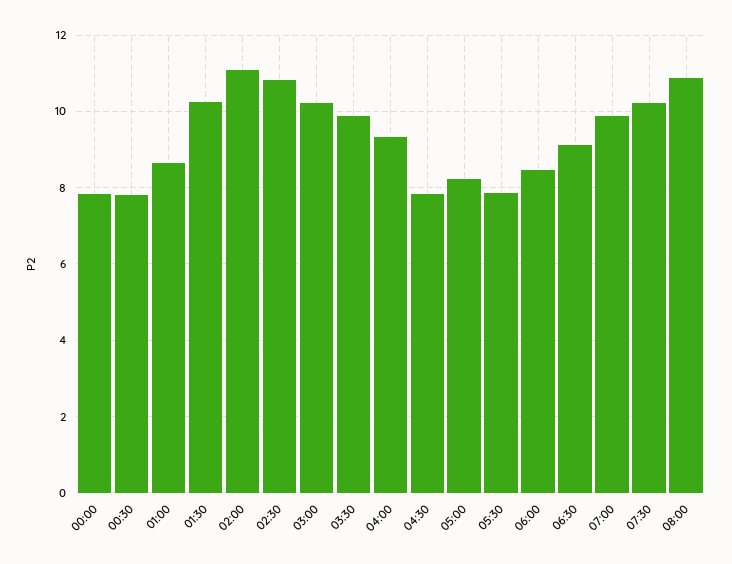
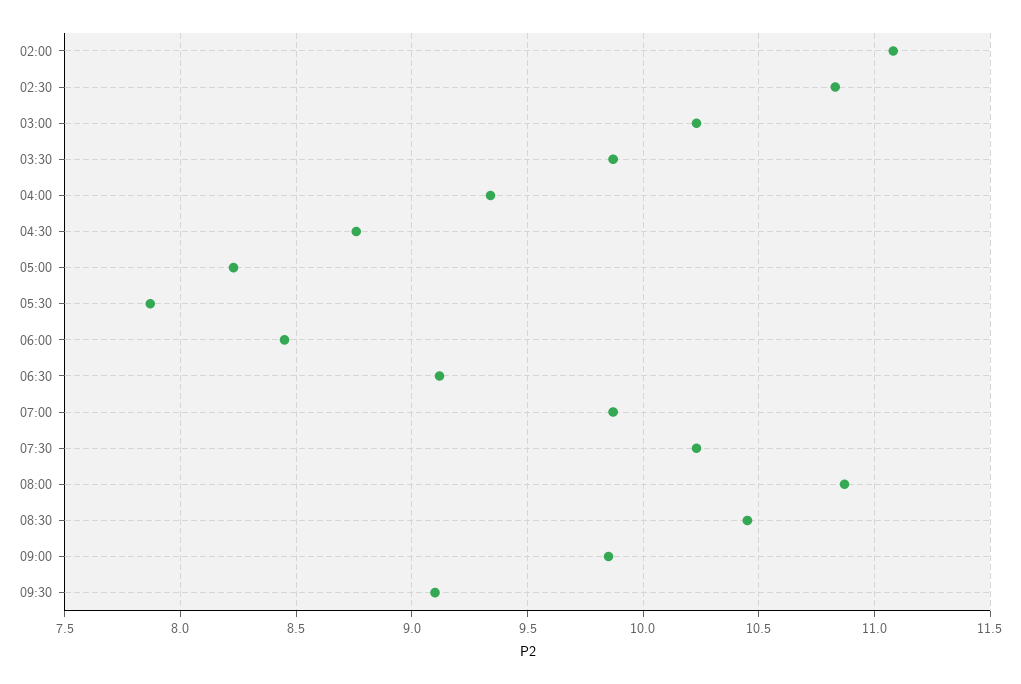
00:00: 7.8 -> none
00:30: 7.8 -> none
01:00: 8.6 -> none
01:30: 10.2 -> none
04:30: 7.8 -> 8.75
08:30: none -> 10.45
09:00: none -> 9.85
09:30: none -> 9.1

